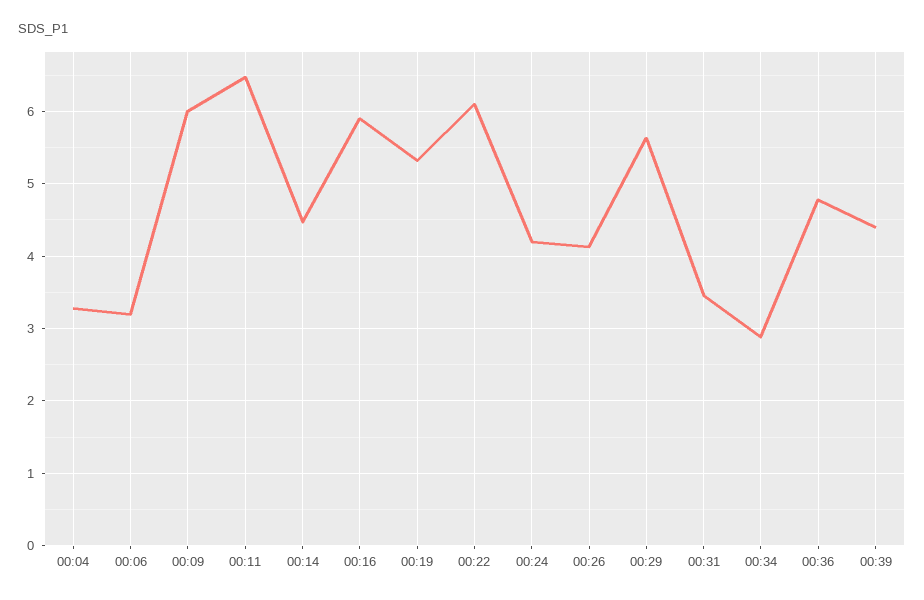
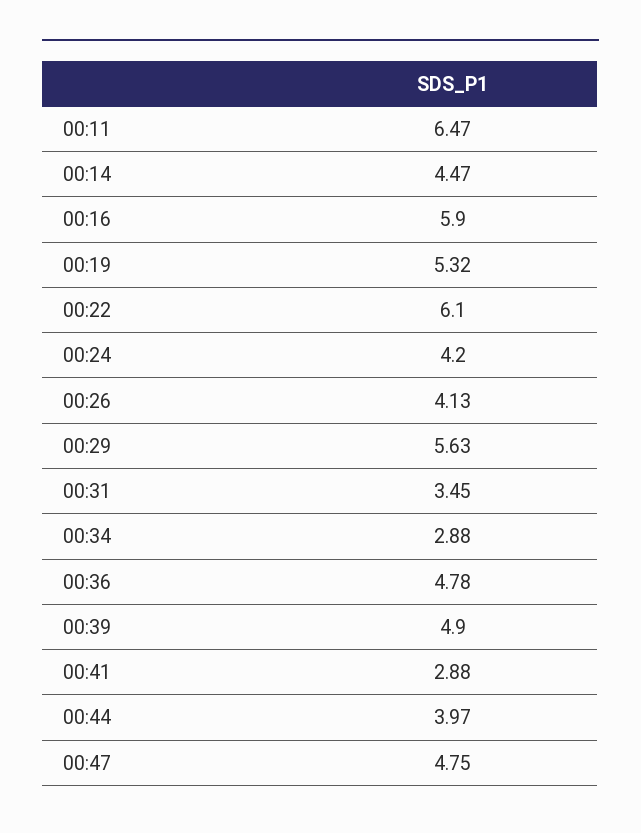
00:04: 3.3 -> none
00:06: 3.2 -> none
00:09: 6 -> none
00:39: 4.4 -> 4.9
00:41: none -> 2.88
00:44: none -> 3.97
00:47: none -> 4.75

